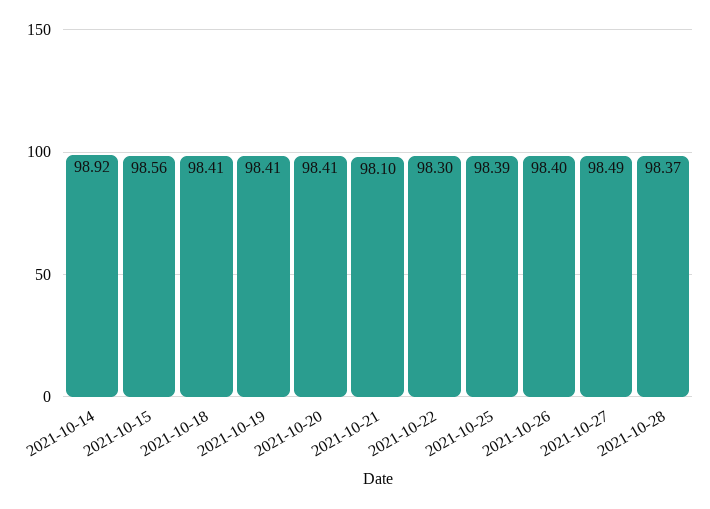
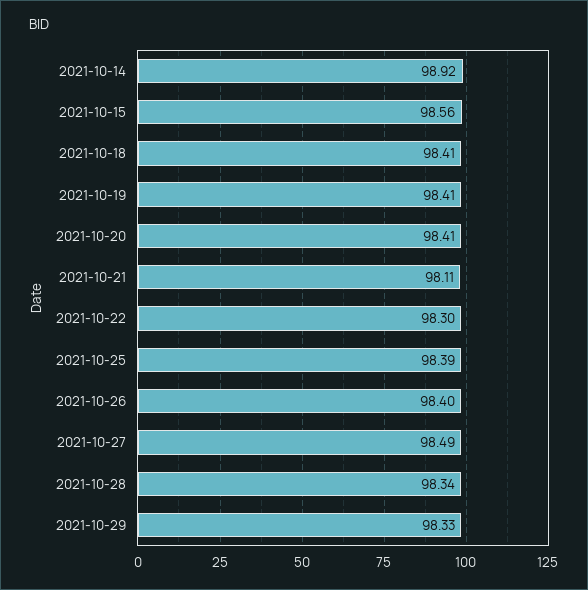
2021-10-21: 98.1 -> 98.11
2021-10-28: 98.37 -> 98.34
2021-10-29: none -> 98.33

